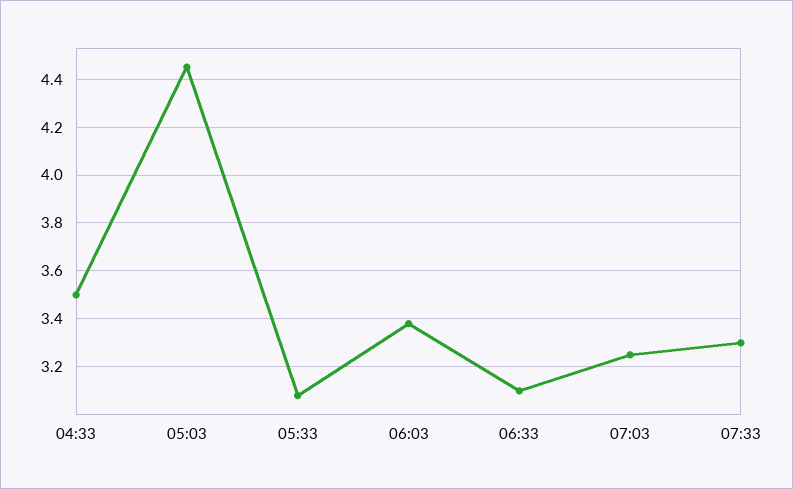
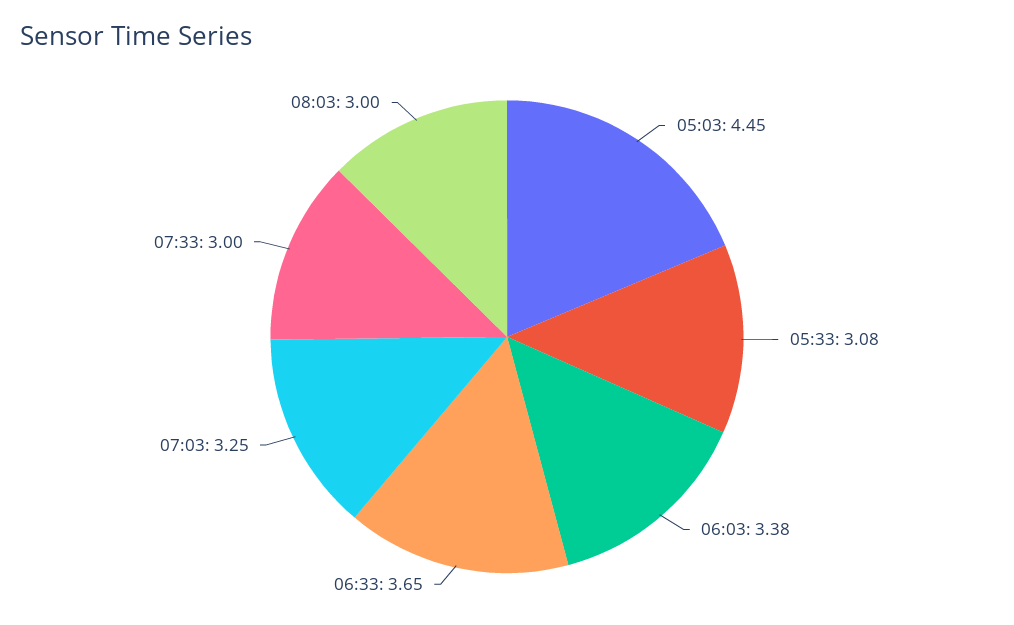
04:33: 3.5 -> none
06:33: 3.1 -> 3.65
07:33: 3.3 -> 3
08:03: none -> 3

